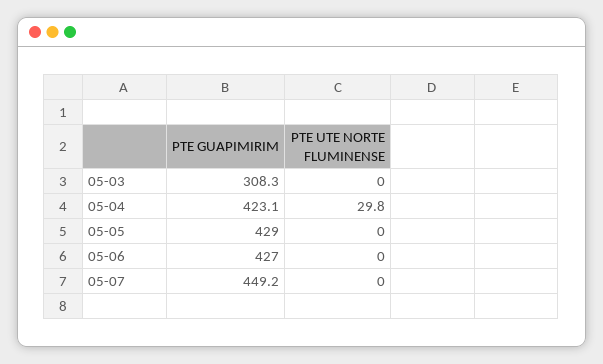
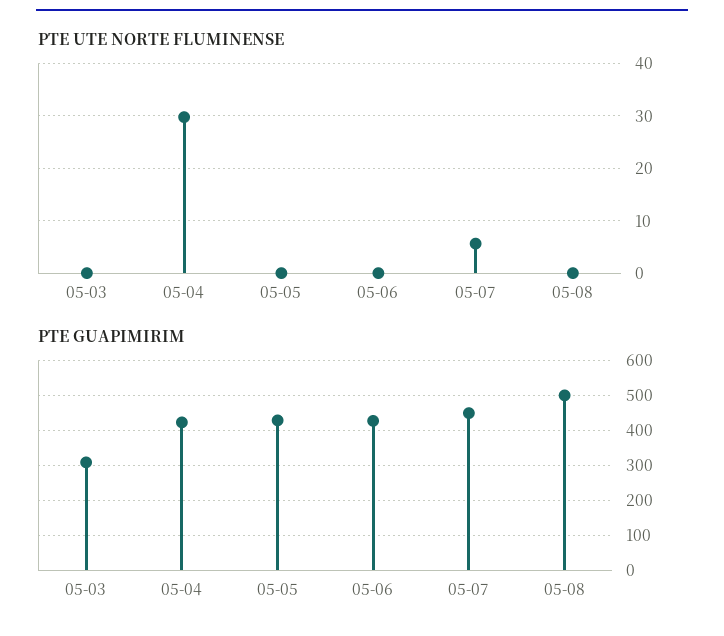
PTE UTE NORTE FLUMINENSE, 05-07: 0 -> 6
PTE UTE NORTE FLUMINENSE, 05-08: none -> 0
PTE GUAPIMIRIM, 05-08: none -> 500

